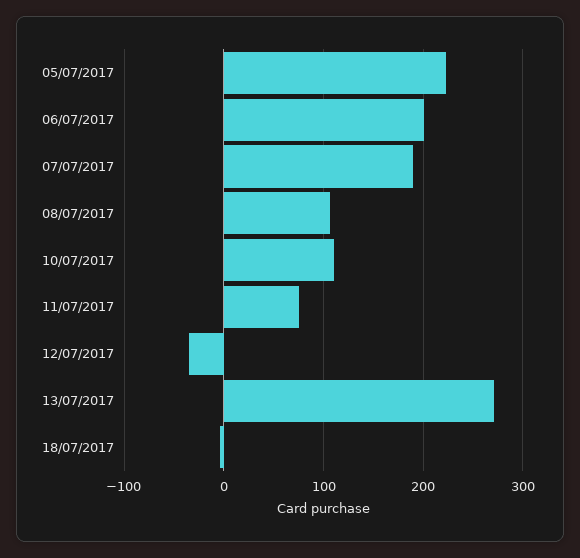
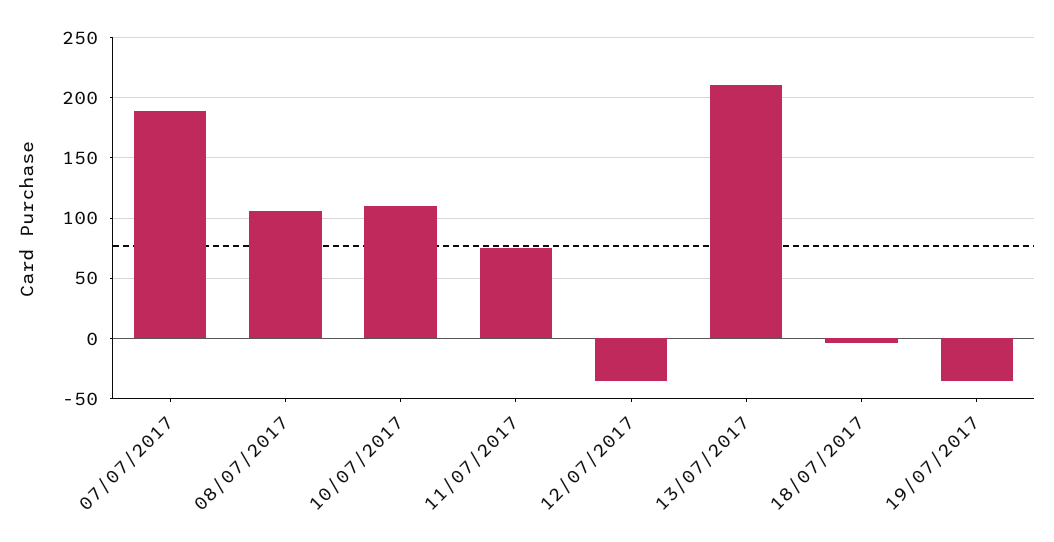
05/07/2017: 220 -> none
06/07/2017: 200 -> none
13/07/2017: 270 -> 210
19/07/2017: none -> -35

